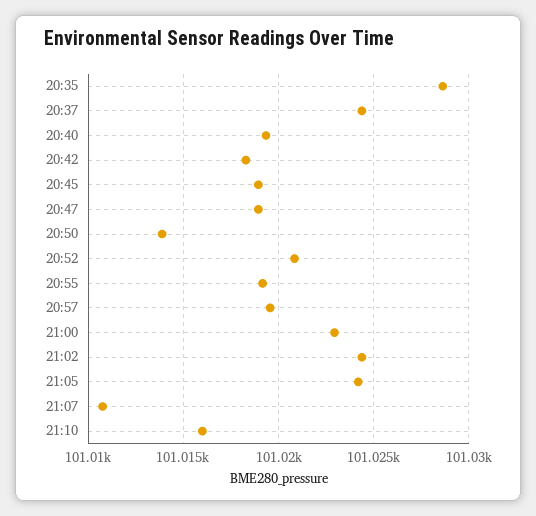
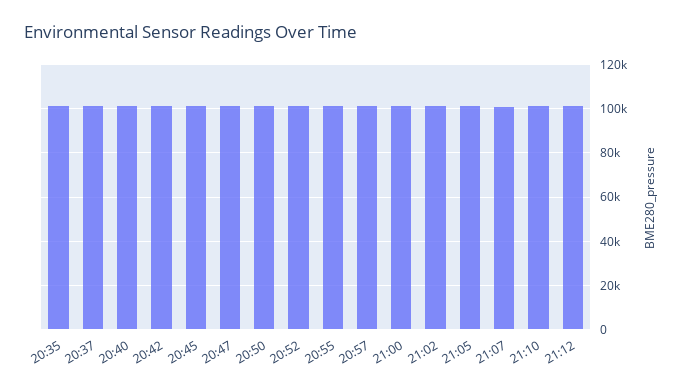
21:12: none -> 100000

